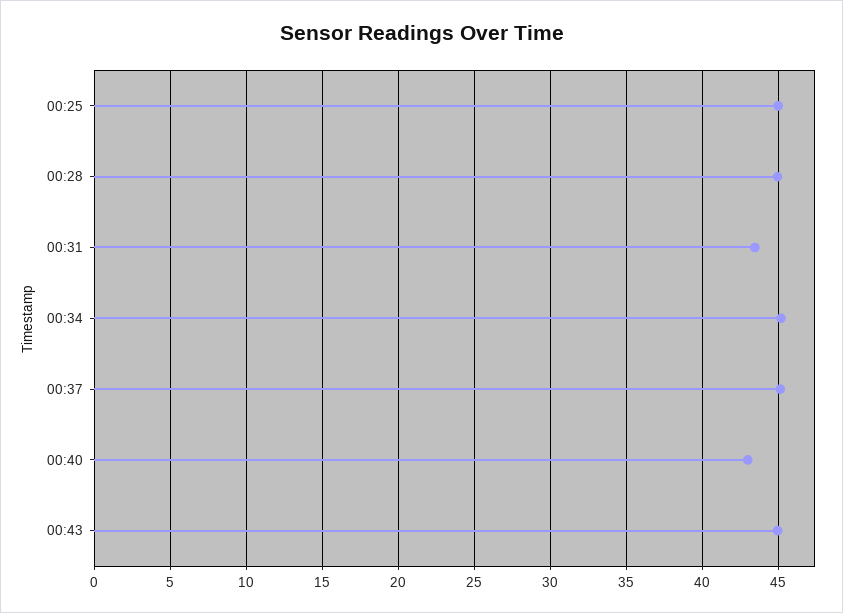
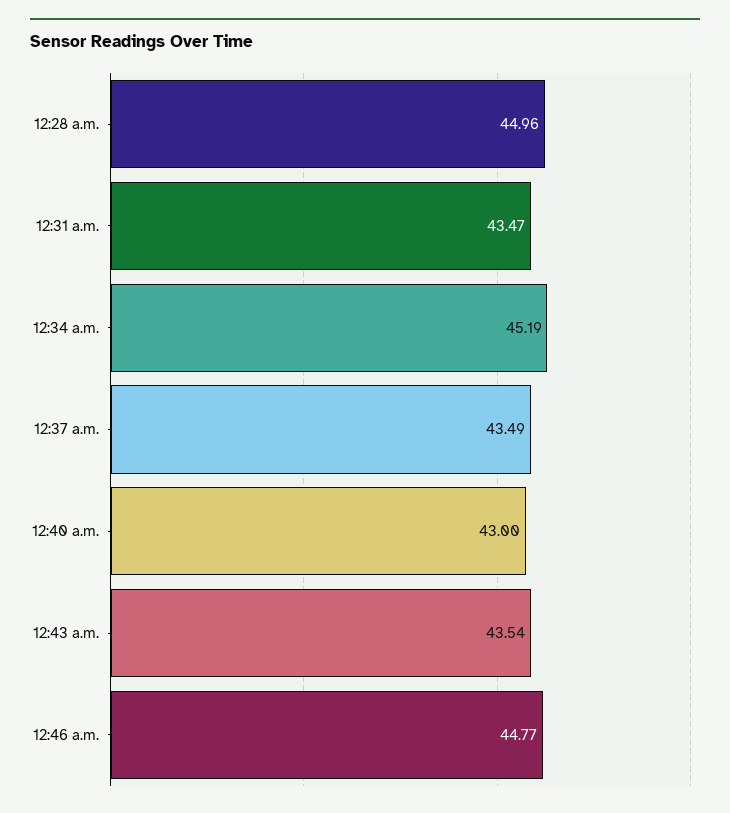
00:25: 45 -> none
00:37: 45 -> 43.49
00:43: 45 -> 43.54
12:46 a.m.: none -> 44.77

